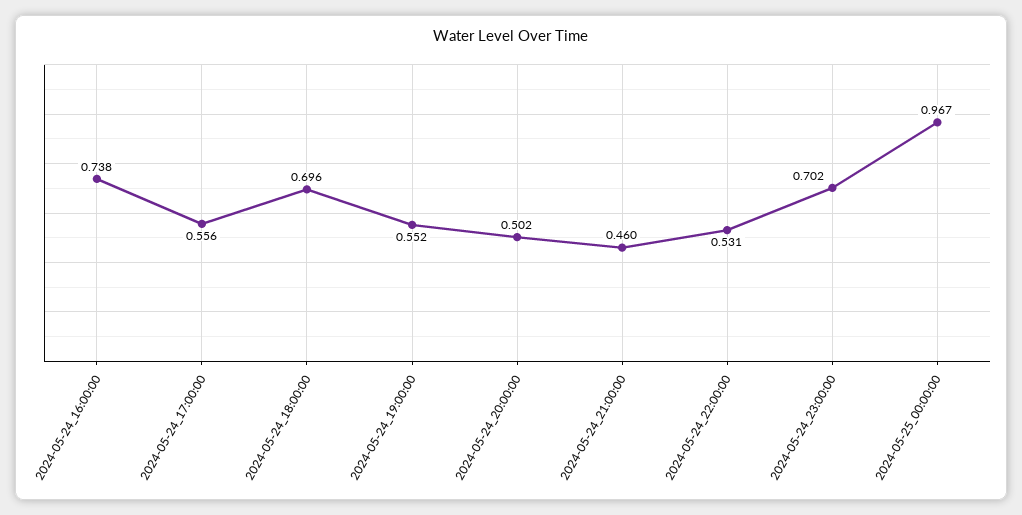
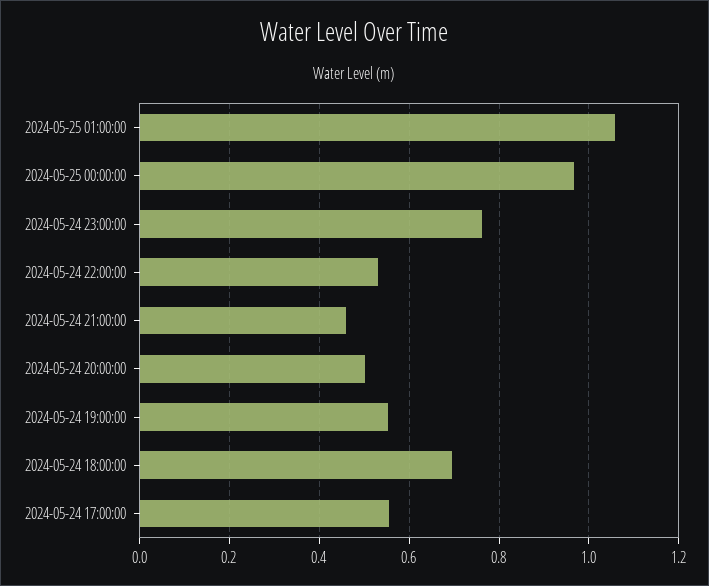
2024-05-24_16:00:00: 0.738 -> none
2024-05-24_23:00:00: 0.702 -> 0.76
2024-05-25 01:00:00: none -> 1.06

